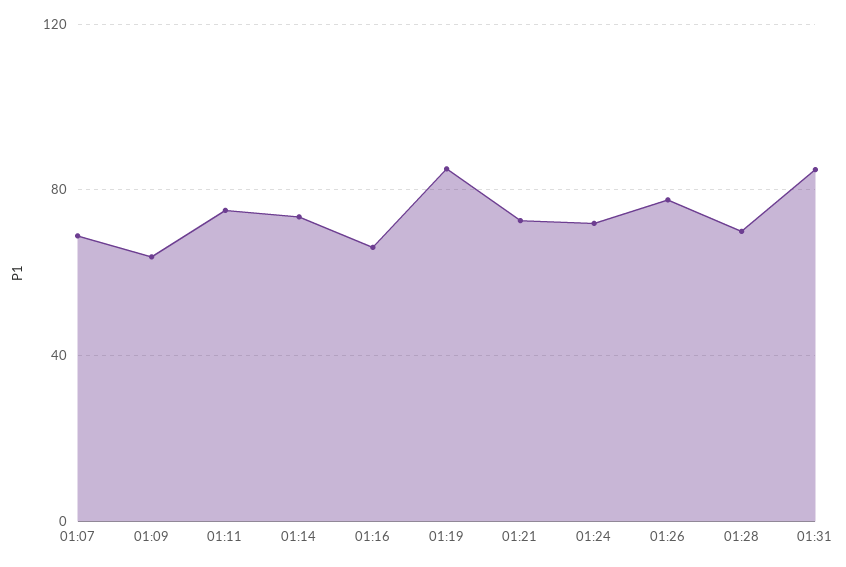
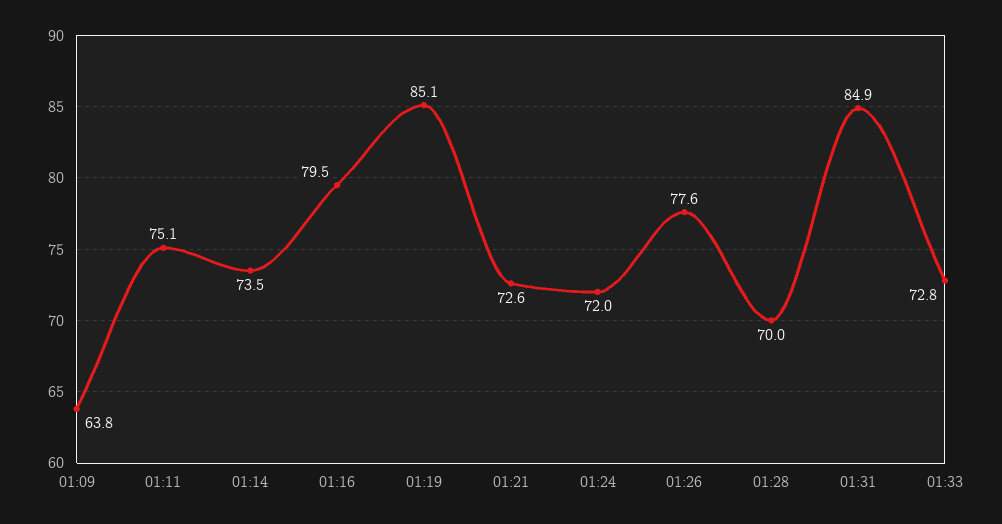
01:07: 70 -> none
01:16: 65 -> 79.5
01:33: none -> 72.8

